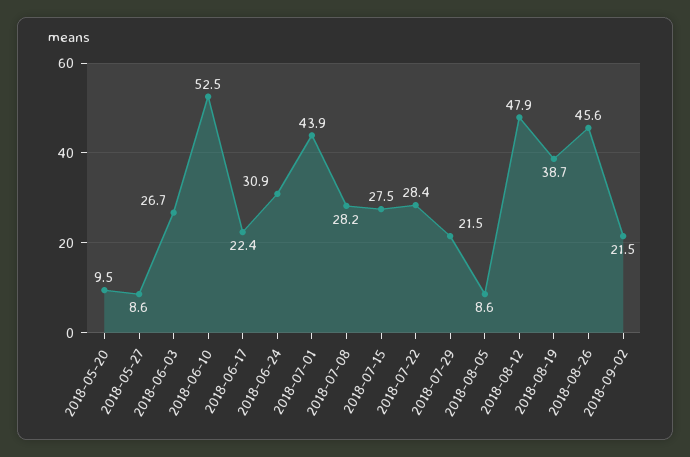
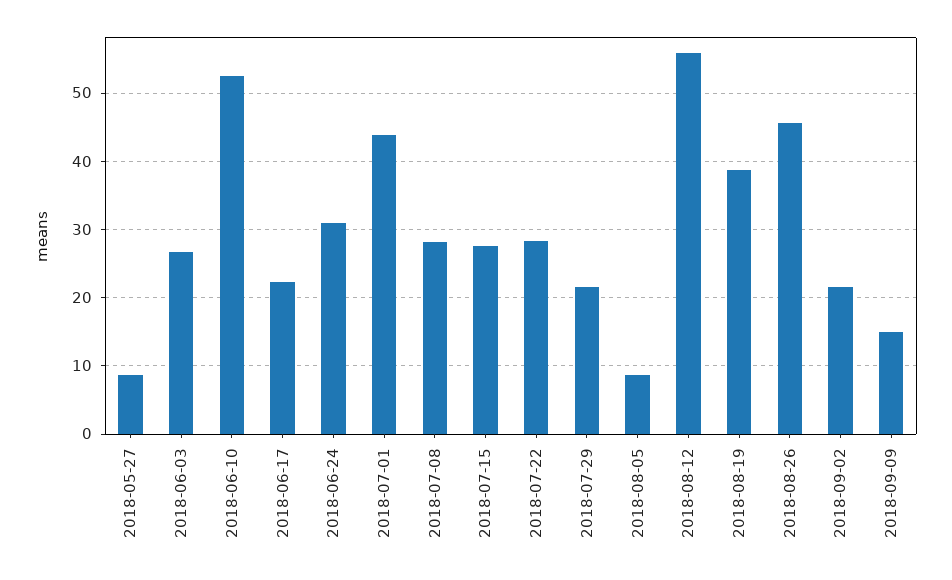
2018-05-20: 9.5 -> none
2018-08-12: 47.9 -> 56
2018-09-09: none -> 15

